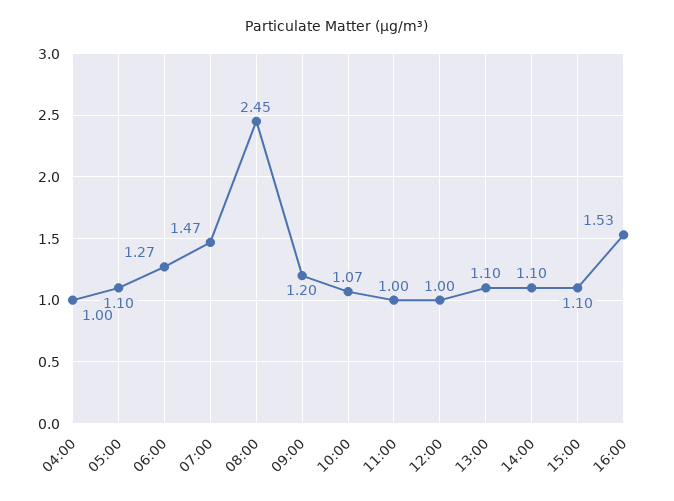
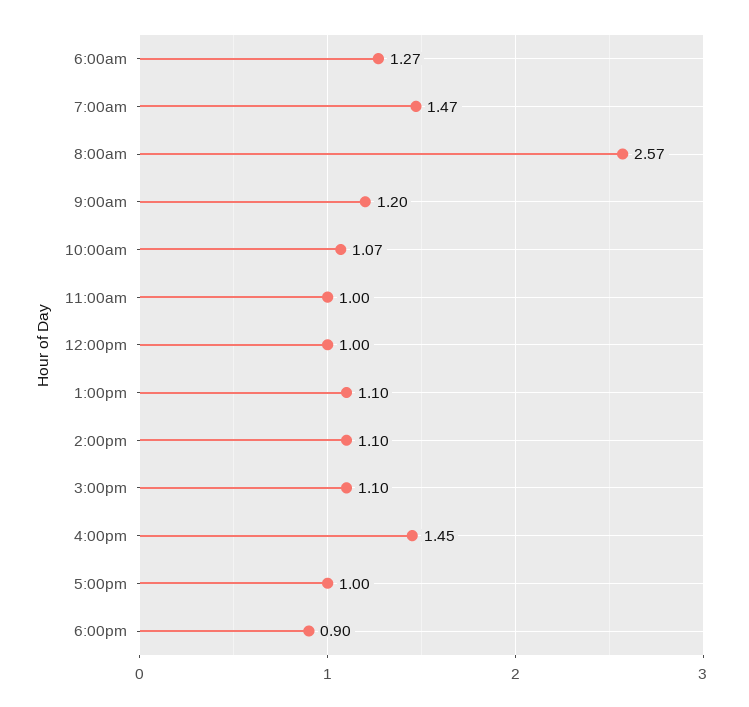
04:00: 1 -> none
05:00: 1.1 -> none
08:00: 2.45 -> 2.57
16:00: 1.53 -> 1.45
5:00pm: none -> 1
6:00pm: none -> 0.9

